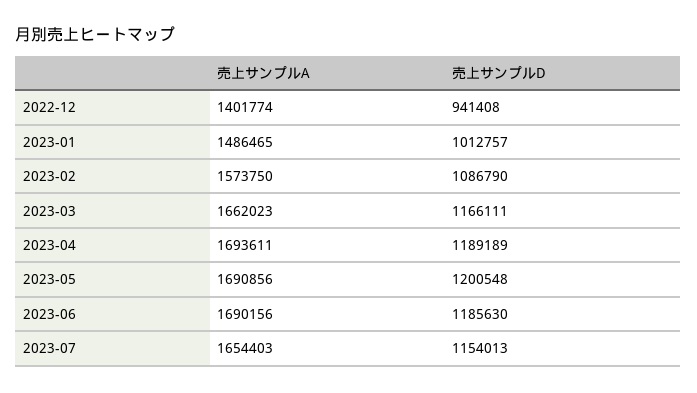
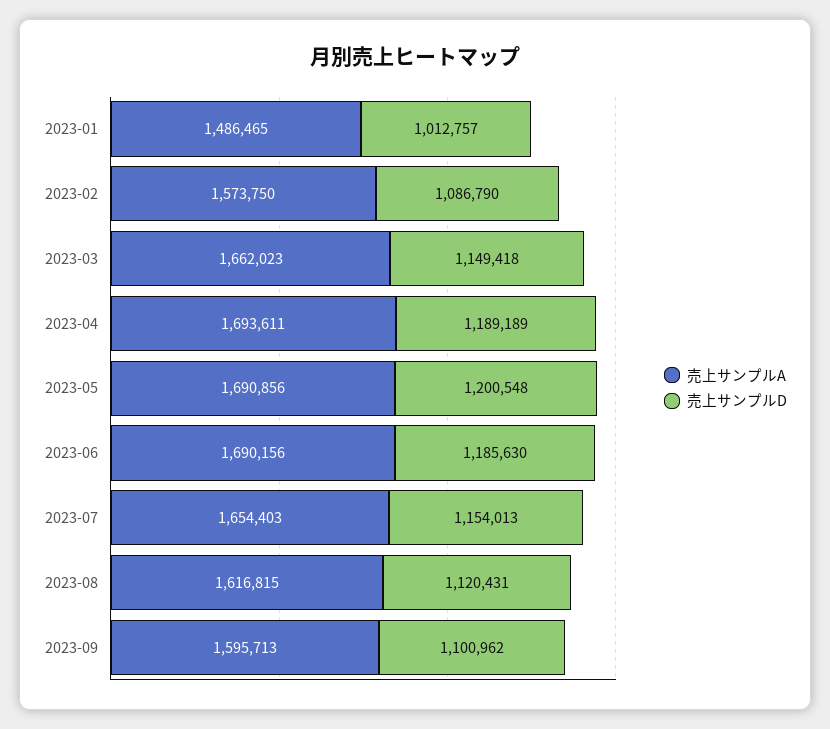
売上サンプルA, 2022-12: 1401774 -> none
売上サンプルD, 2022-12: 941408 -> none
売上サンプルD, 2023-03: 1166111 -> 1149418
売上サンプルA, 2023-08: none -> 1616815
売上サンプルD, 2023-08: none -> 1120431
売上サンプルA, 2023-09: none -> 1595713
売上サンプルD, 2023-09: none -> 1100962

